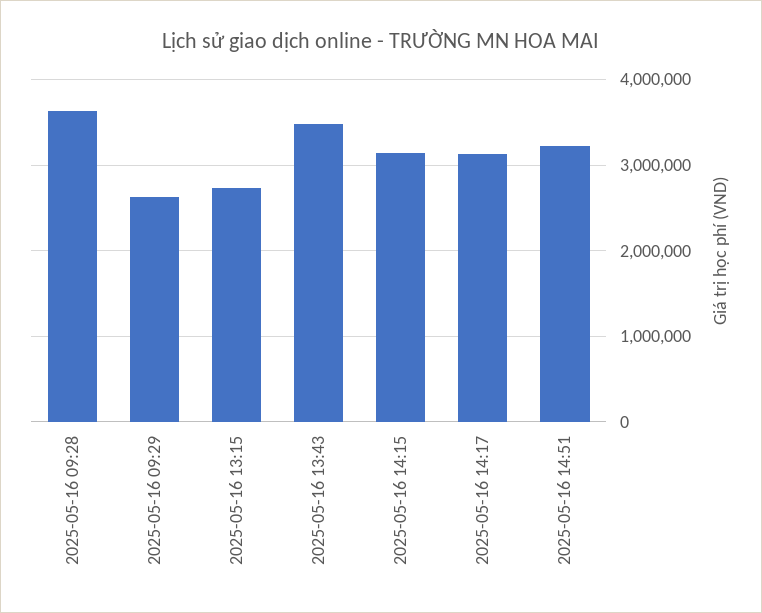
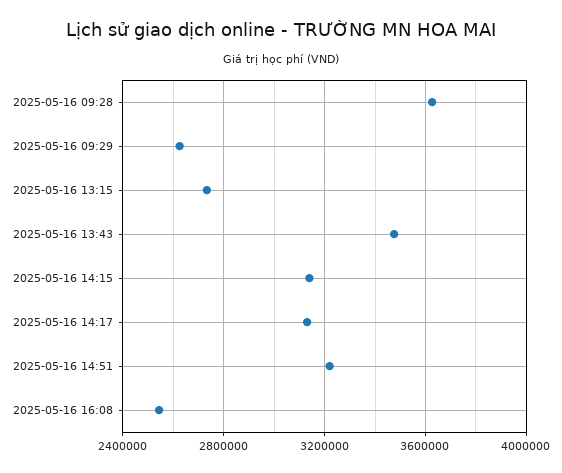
2025-05-16 16:08: none -> 2550000

